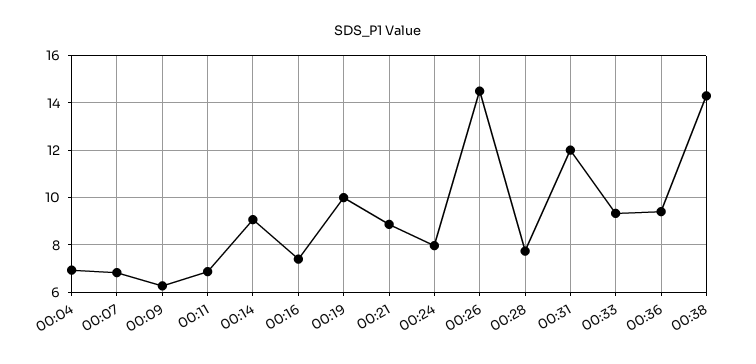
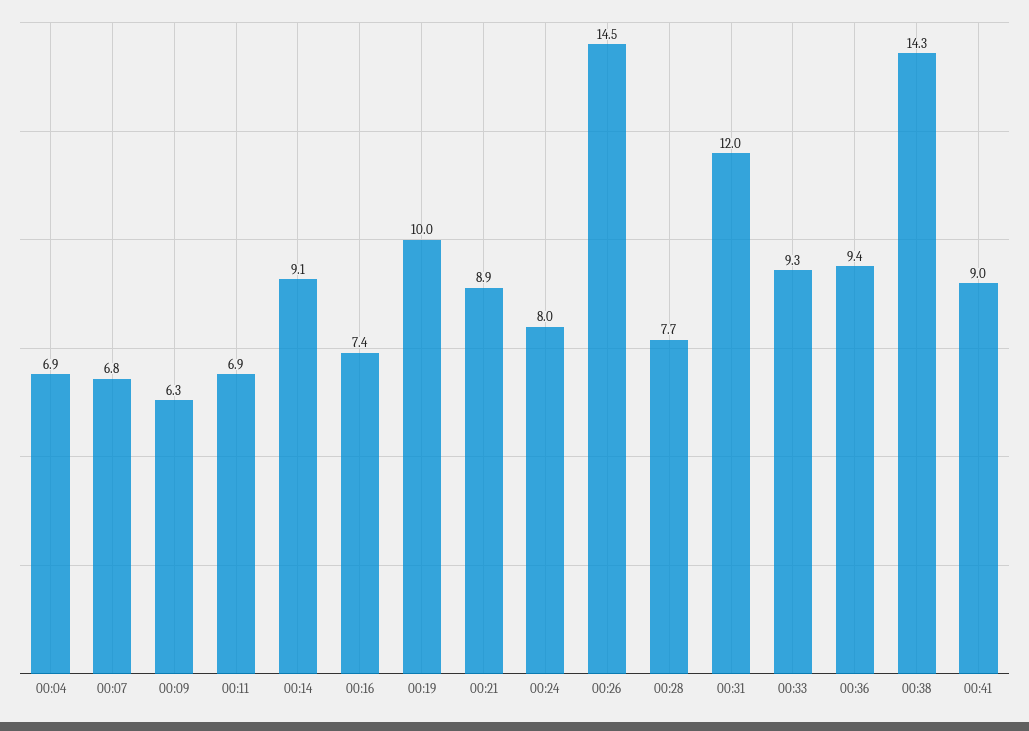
00:41: none -> 9

